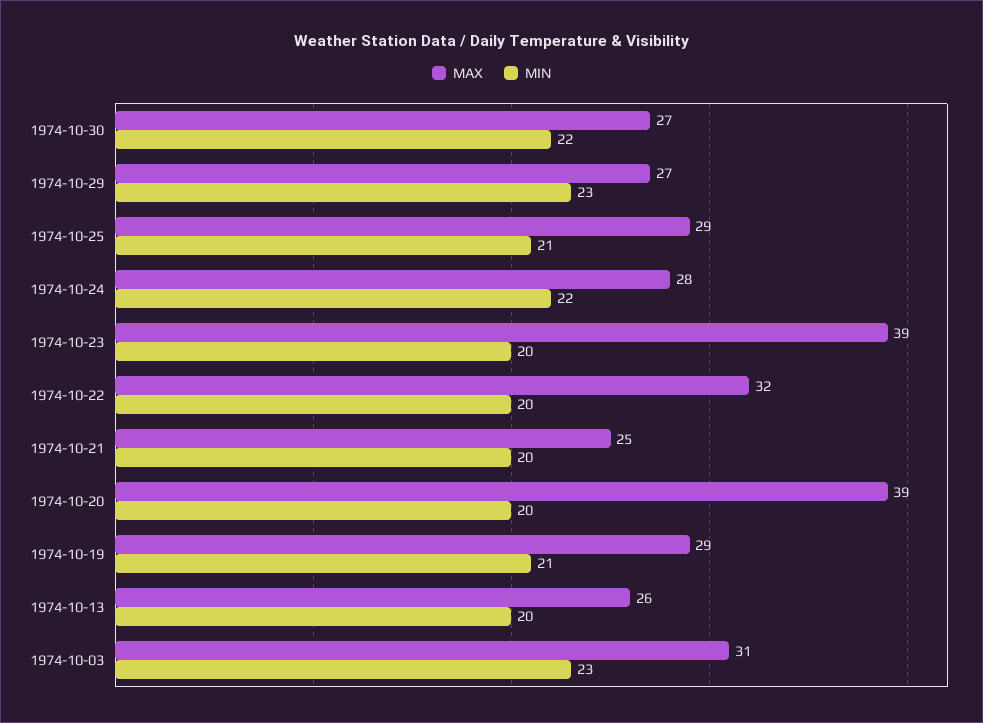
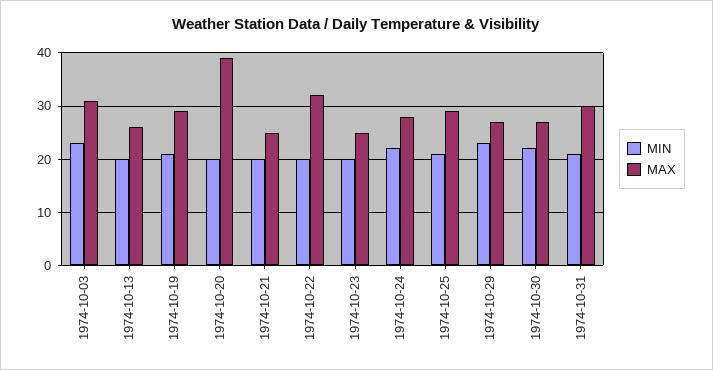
MAX, 1974-10-23: 39 -> 25
MIN, 1974-10-31: none -> 20
MAX, 1974-10-31: none -> 30

